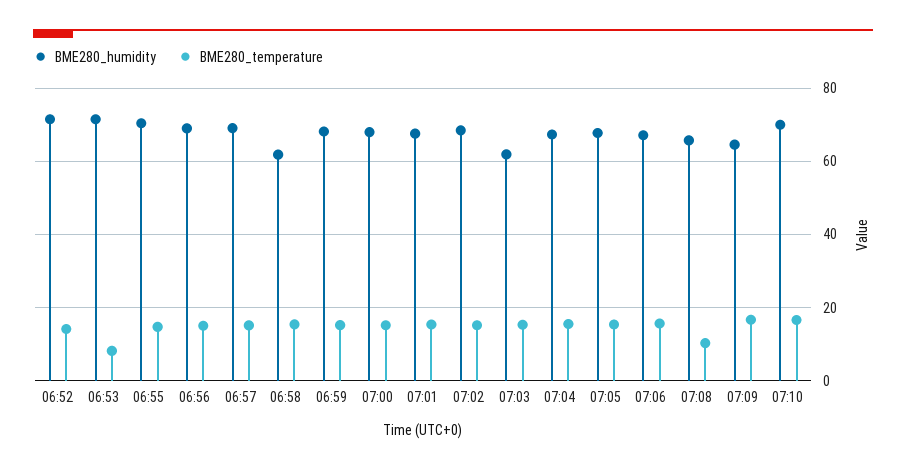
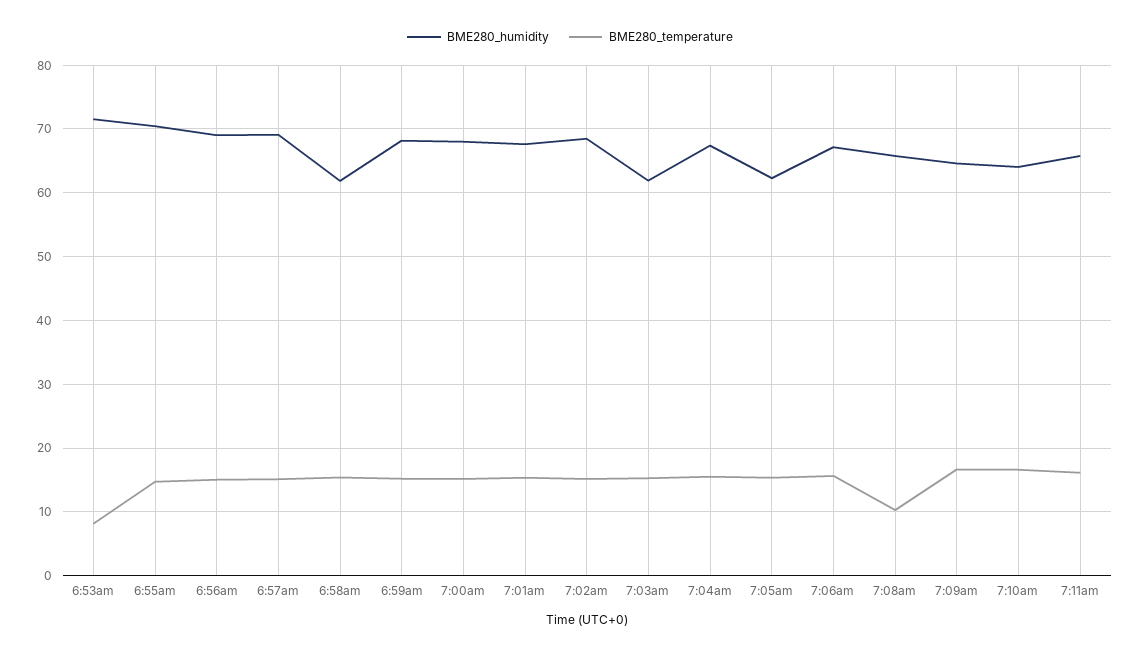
BME280_humidity, 06:52: 72 -> none
BME280_temperature, 06:52: 14 -> none
BME280_humidity, 07:05: 68 -> 62
BME280_humidity, 07:10: 70 -> 64
BME280_humidity, 7:11am: none -> 66
BME280_temperature, 7:11am: none -> 16

